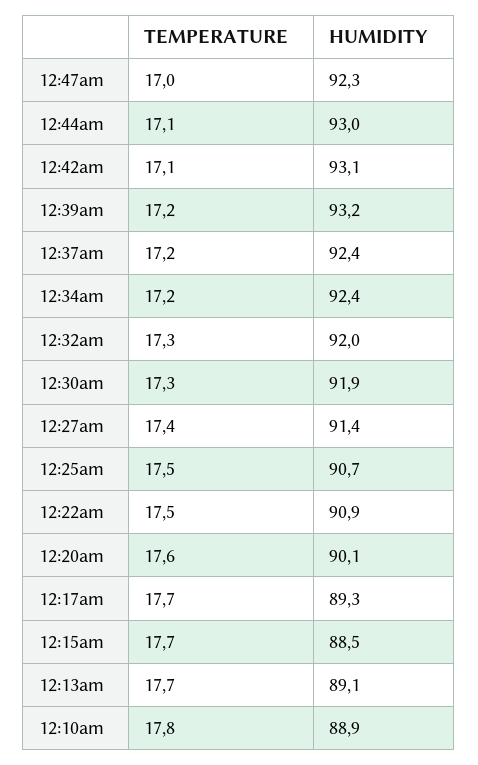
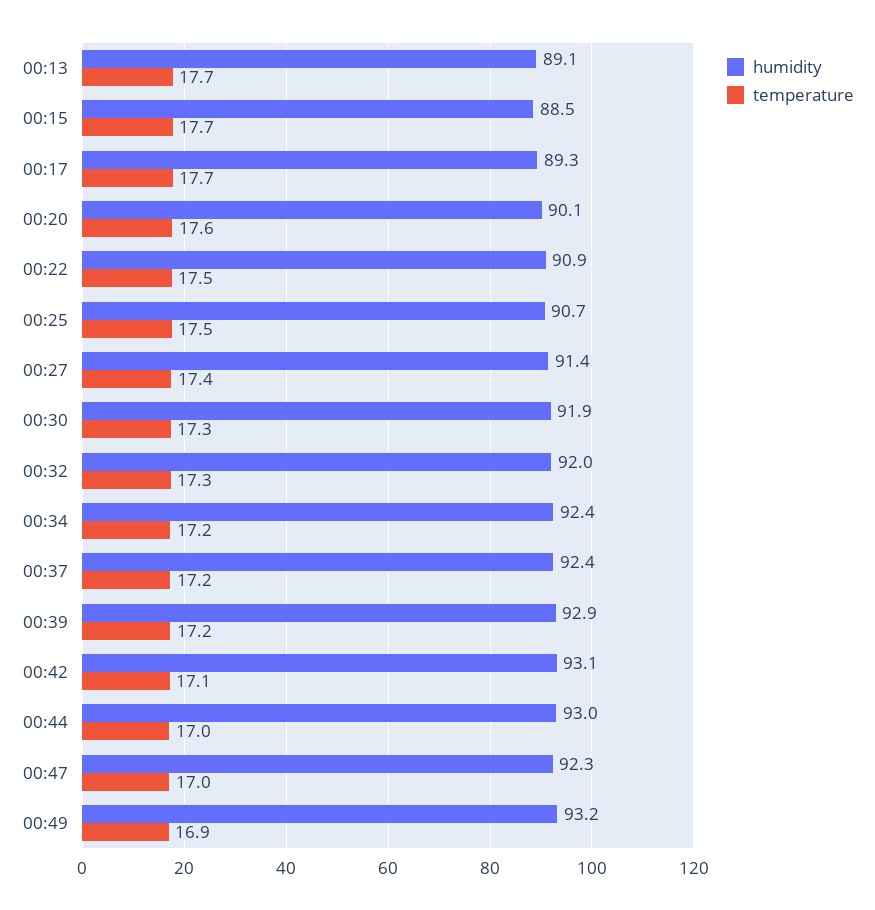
TEMPERATURE, 12:44am: 17.1 -> 17
HUMIDITY, 12:39am: 93.2 -> 92.9
TEMPERATURE, 12:10am: 17.8 -> none
HUMIDITY, 12:10am: 88.9 -> none
HUMIDITY, 00:49: none -> 93.2
TEMPERATURE, 00:49: none -> 16.9

